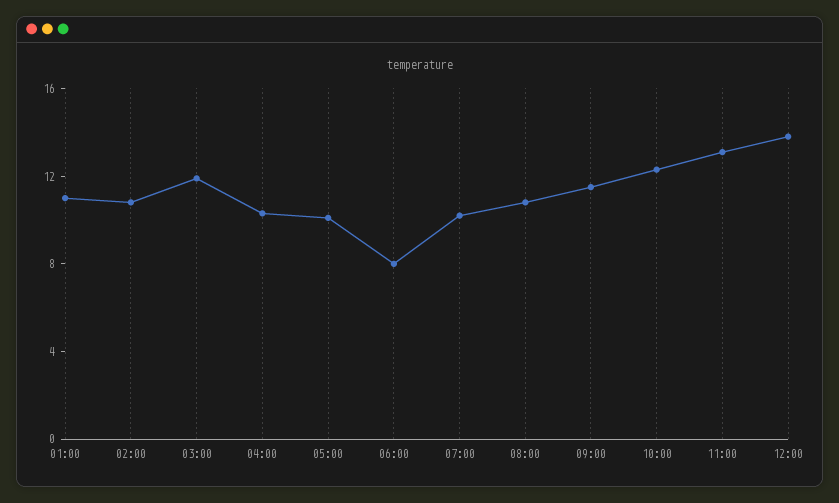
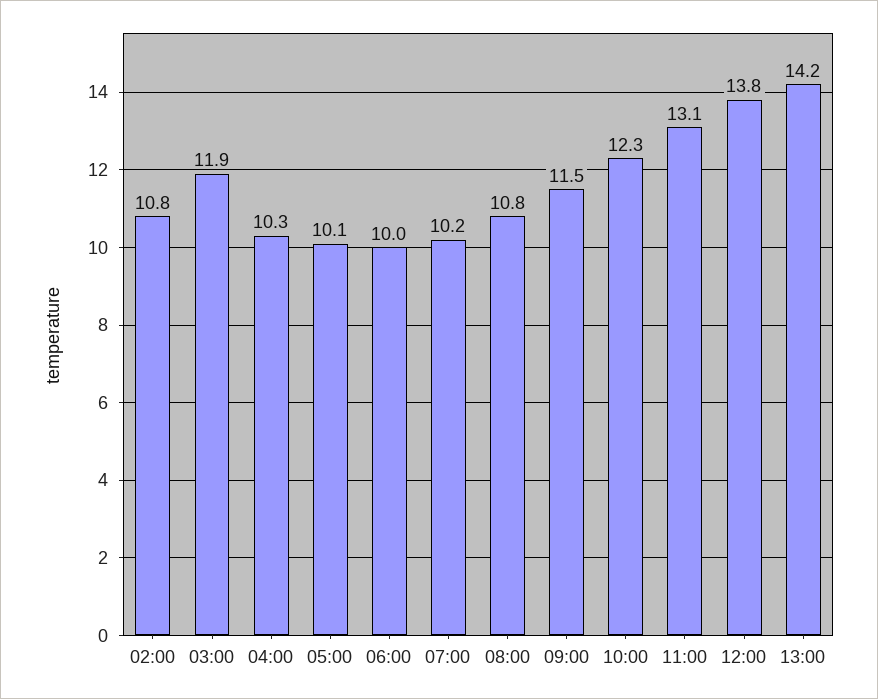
01:00: 11 -> none
06:00: 8 -> 10
13:00: none -> 14.2

